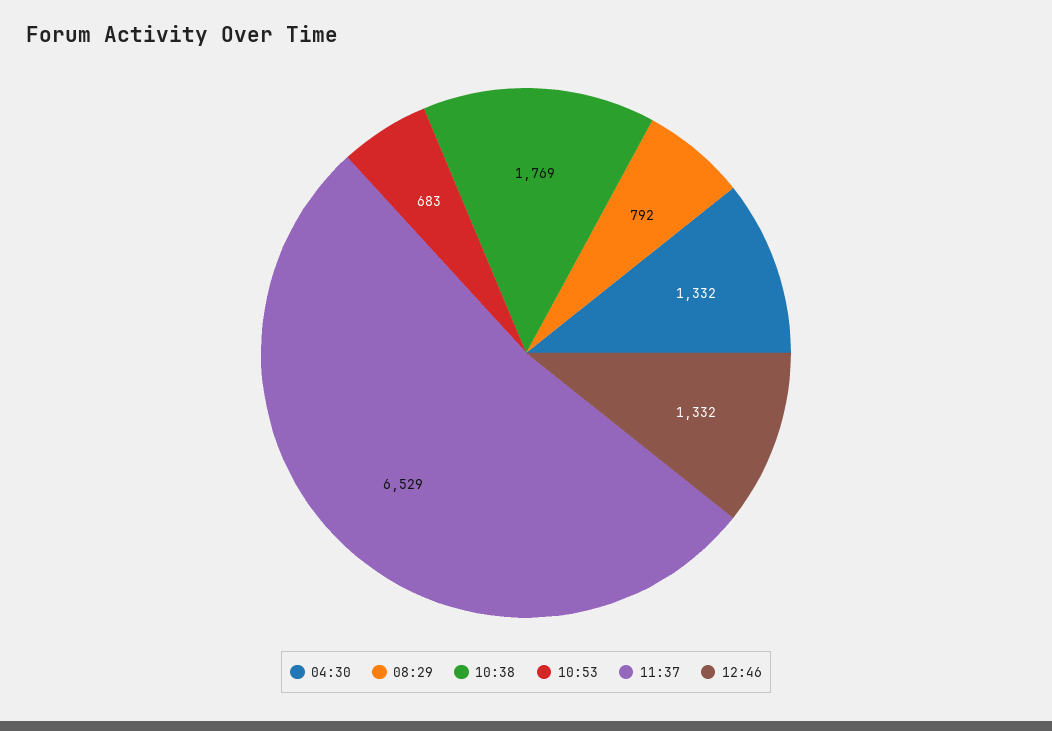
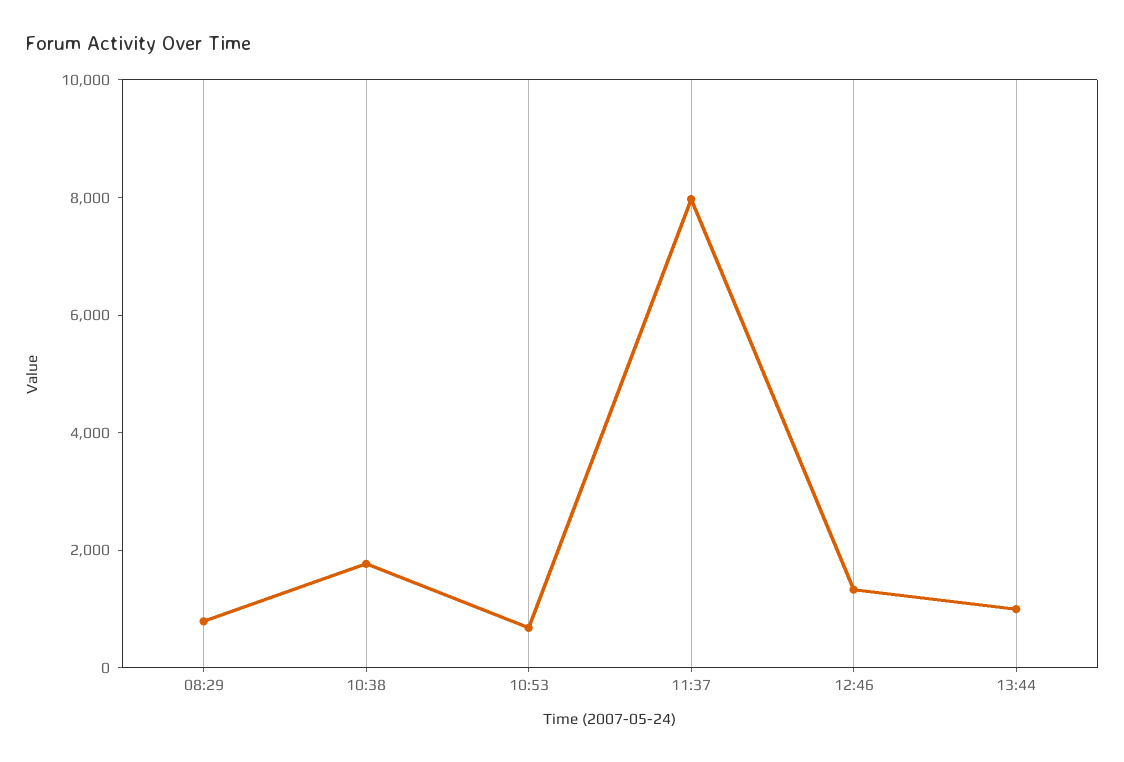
04:30: 1332 -> none
11:37: 6529 -> 8000
13:44: none -> 1000

